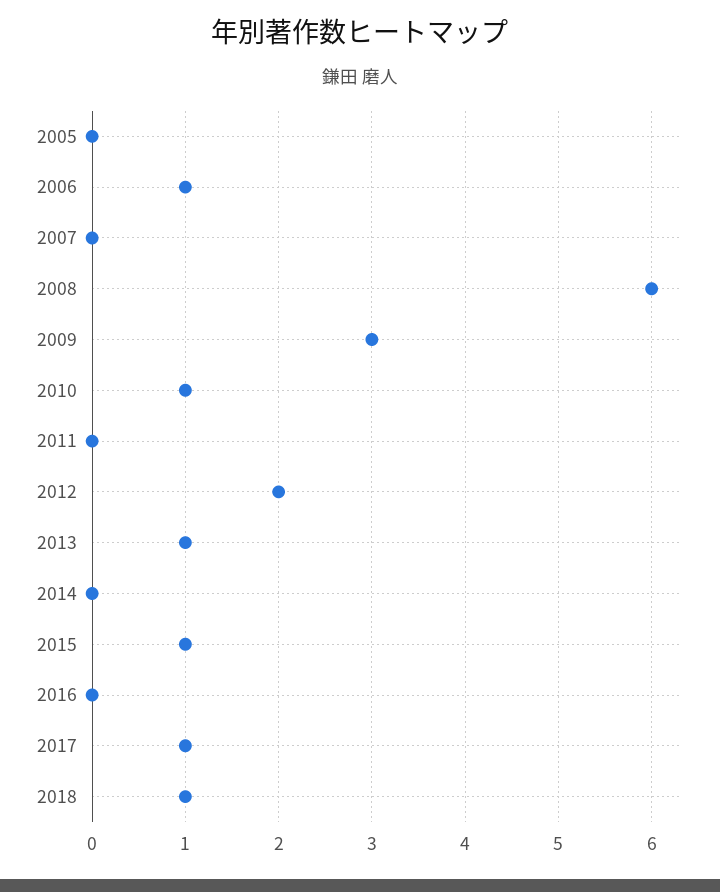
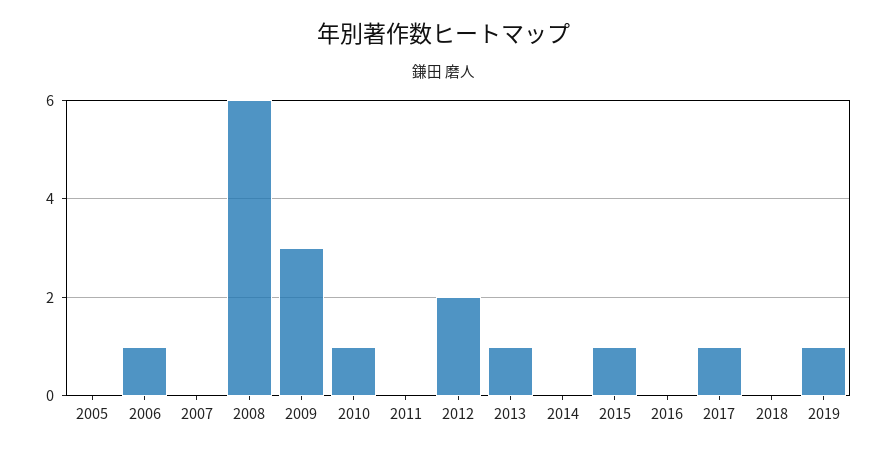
2018: 1 -> 0
2019: none -> 1

